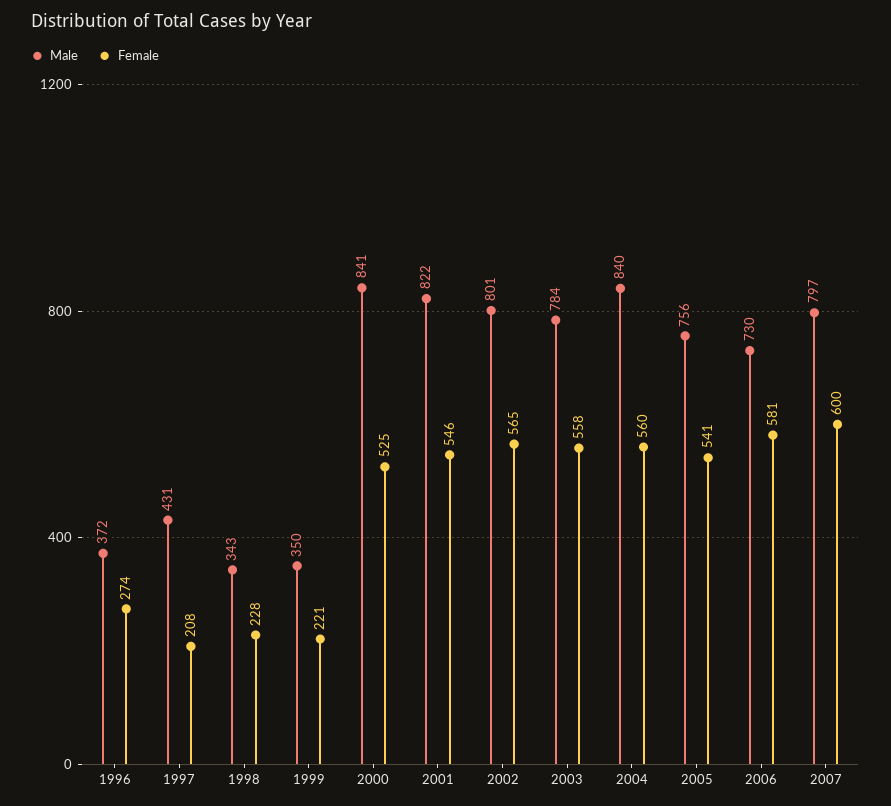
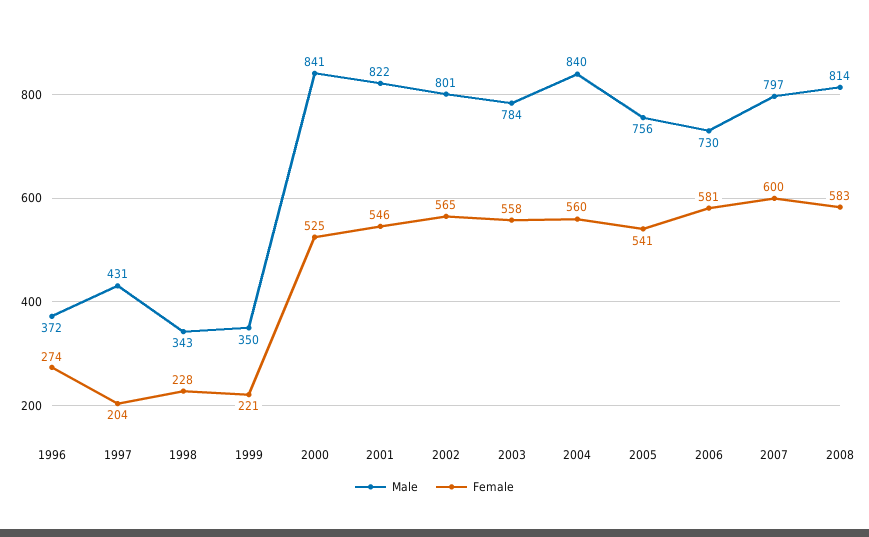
Female, 1997: 208 -> 204
Male, 2008: none -> 814
Female, 2008: none -> 583

